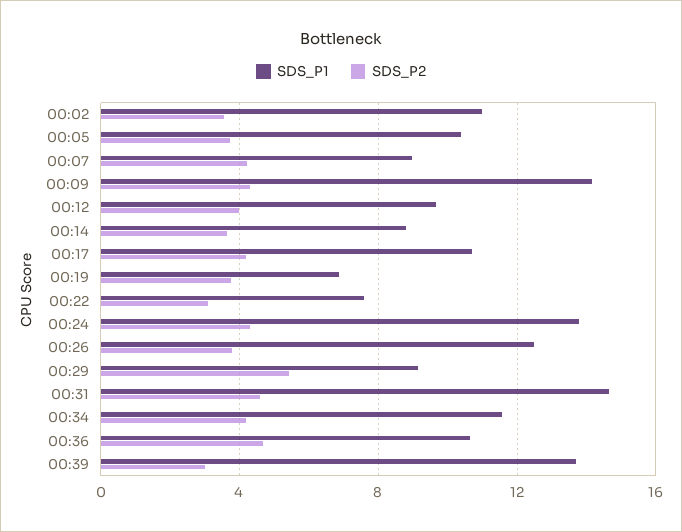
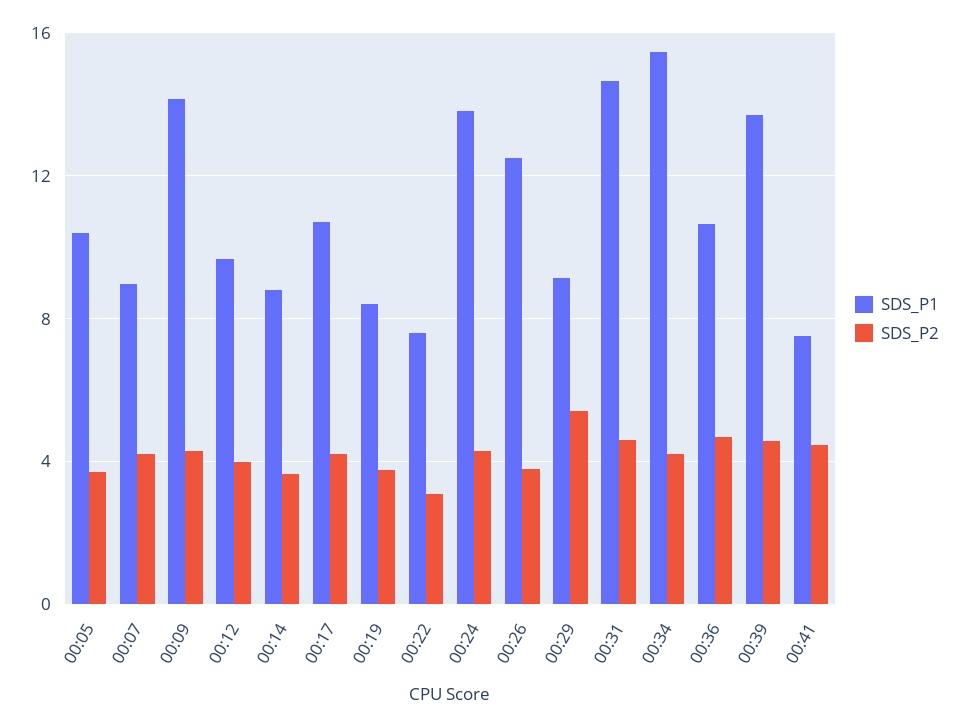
SDS_P1, 00:02: 11 -> none
SDS_P2, 00:02: 3.5 -> none
SDS_P1, 00:19: 7 -> 8.5
SDS_P1, 00:34: 11.5 -> 15.5
SDS_P2, 00:39: 3 -> 4.5
SDS_P1, 00:41: none -> 7.5
SDS_P2, 00:41: none -> 4.5

